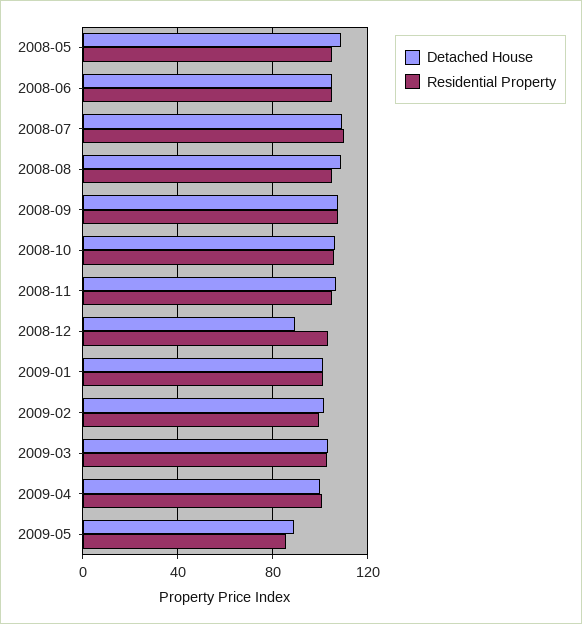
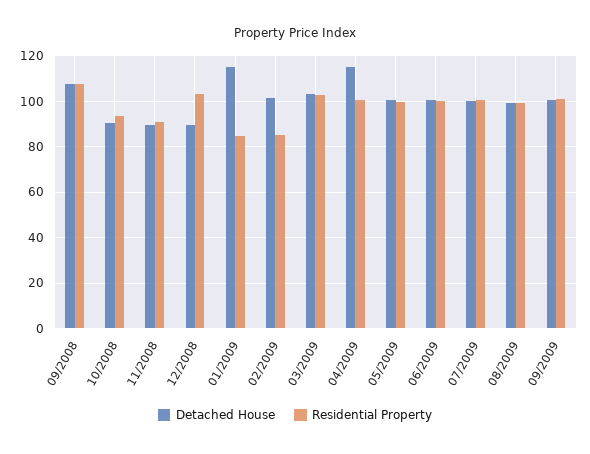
Detached House, 2008-05: 110 -> none
Residential Property, 2008-05: 105 -> none
Detached House, 2008-06: 105 -> none
Residential Property, 2008-06: 105 -> none
Detached House, 2008-07: 110 -> none
Residential Property, 2008-07: 110 -> none
Detached House, 2008-08: 110 -> none
Residential Property, 2008-08: 105 -> none
Detached House, 2008-10: 105 -> 90
Residential Property, 2008-10: 105 -> 95
Detached House, 2008-11: 105 -> 90
Residential Property, 2008-11: 105 -> 90
Detached House, 2009-01: 100 -> 115
Residential Property, 2009-01: 100 -> 85
Residential Property, 2009-02: 100 -> 85
Detached House, 2009-04: 100 -> 115
Detached House, 2009-05: 90 -> 100
Residential Property, 2009-05: 85 -> 100
Detached House, 06/2009: none -> 100
Residential Property, 06/2009: none -> 100
Detached House, 07/2009: none -> 100
Residential Property, 07/2009: none -> 100
Detached House, 08/2009: none -> 100
Residential Property, 08/2009: none -> 100
Detached House, 09/2009: none -> 100
Residential Property, 09/2009: none -> 100

